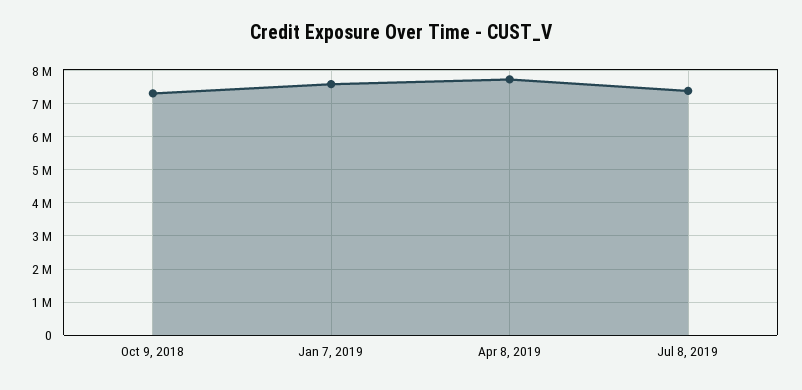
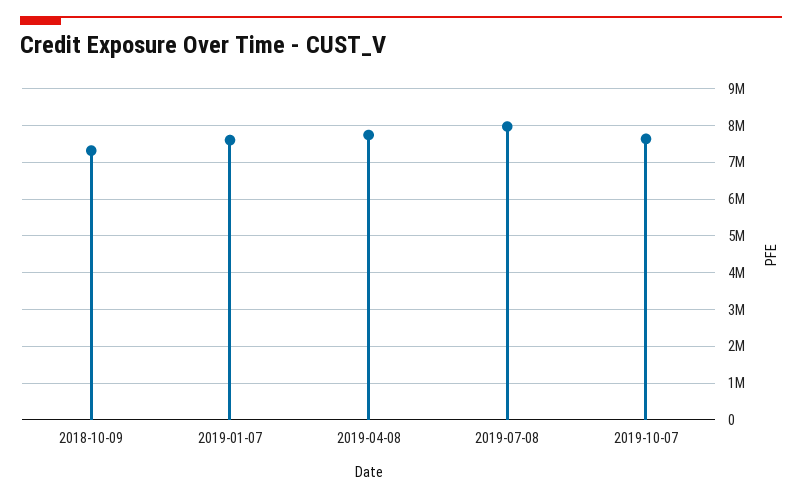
Jul 8, 2019: 7400000 -> 8000000
2019-10-07: none -> 7600000

